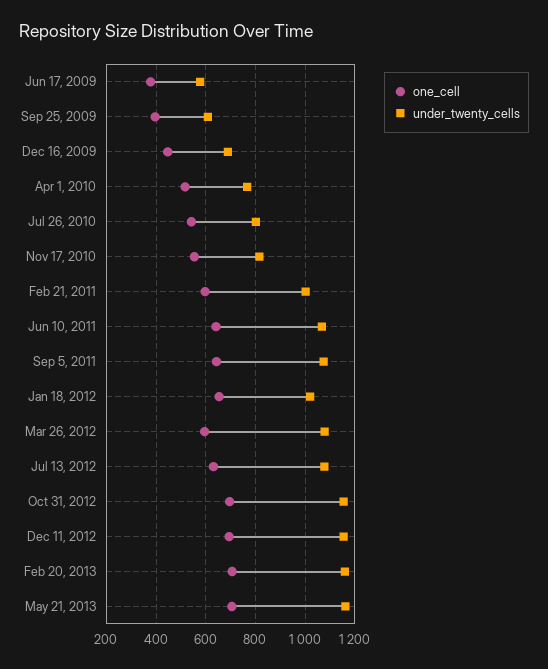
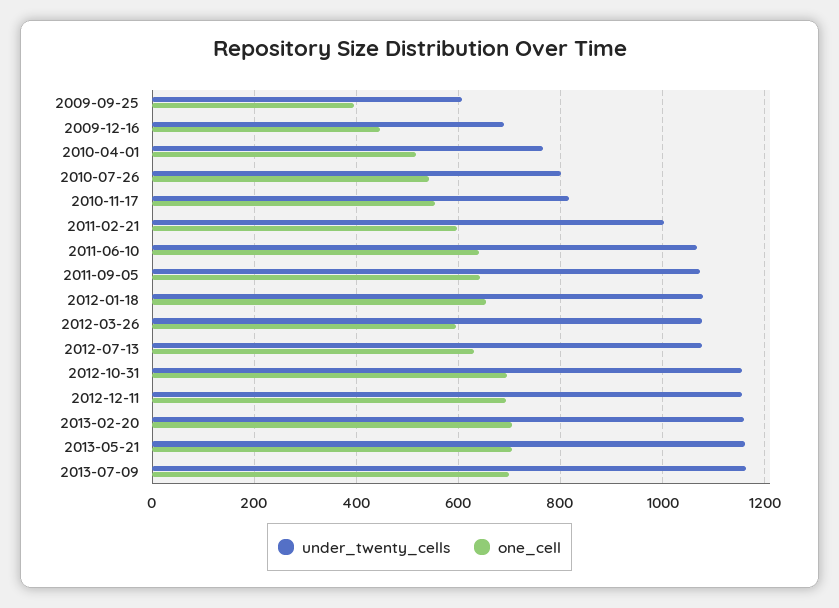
one_cell, Jun 17, 2009: 375 -> none
under_twenty_cells, Jun 17, 2009: 575 -> none
under_twenty_cells, Jan 18, 2012: 1025 -> 1080
under_twenty_cells, 2013-07-09: none -> 1160
one_cell, 2013-07-09: none -> 700

